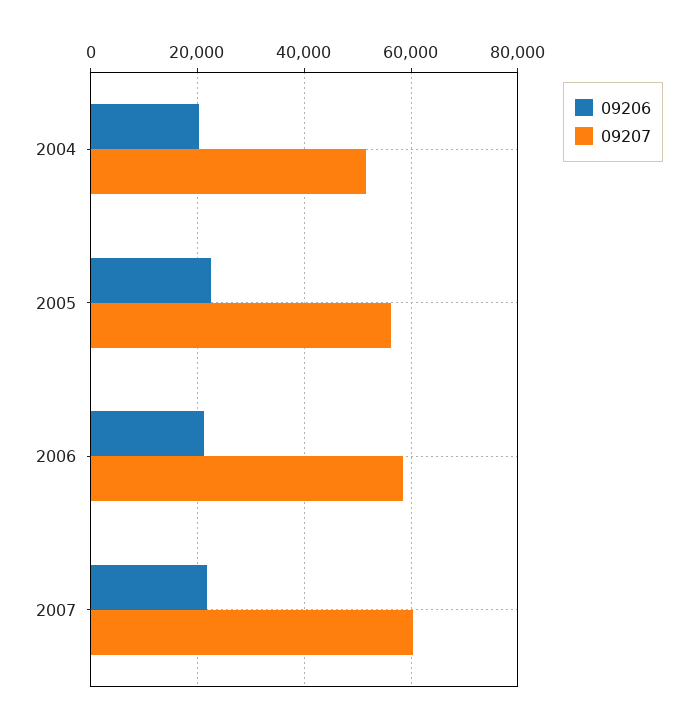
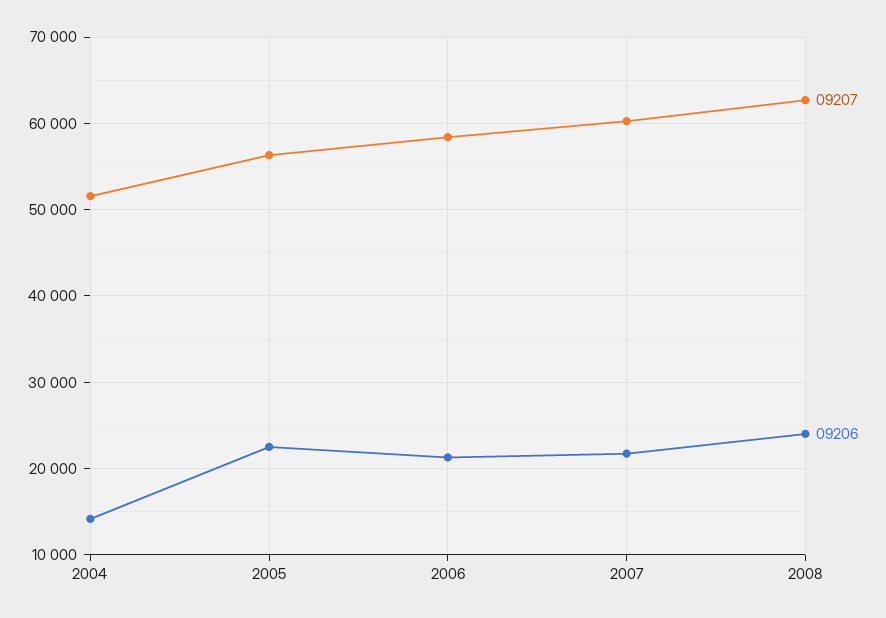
09206, 2004: 20000 -> 14000
09207, 2008: none -> 63000
09206, 2008: none -> 24000

